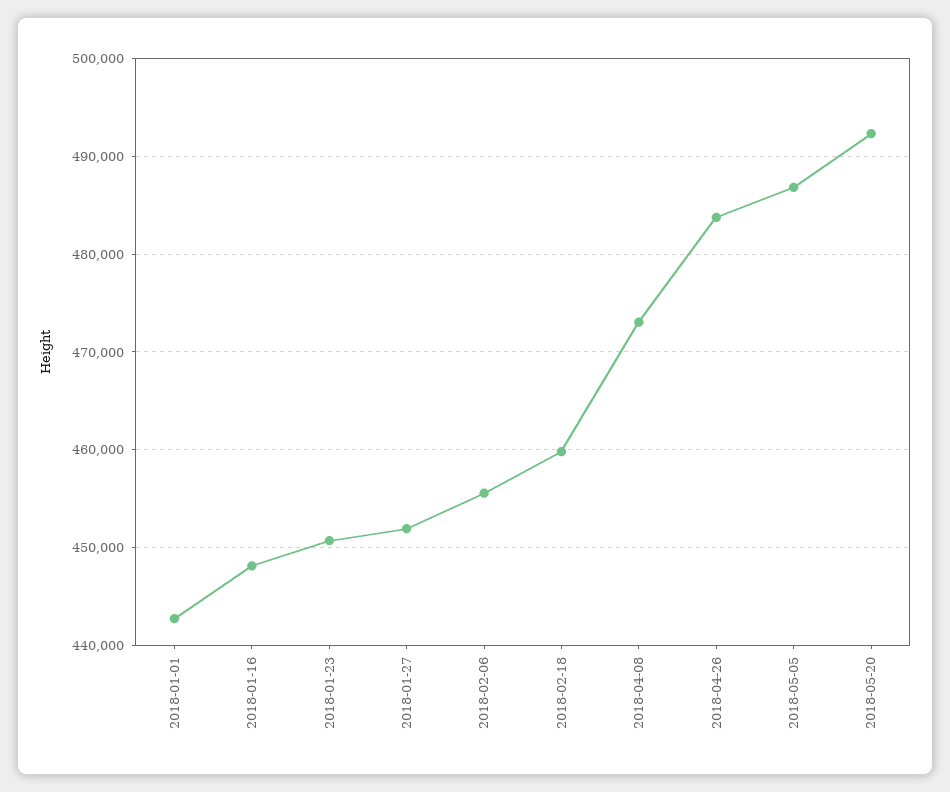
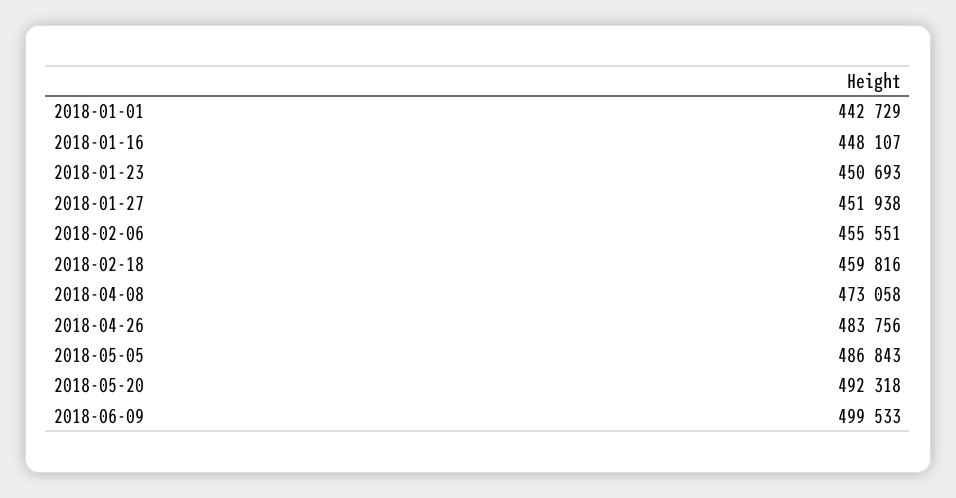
2018-06-09: none -> 499533

